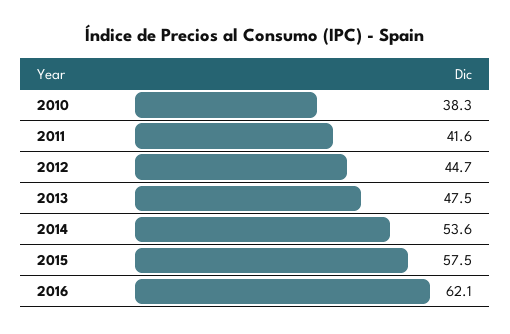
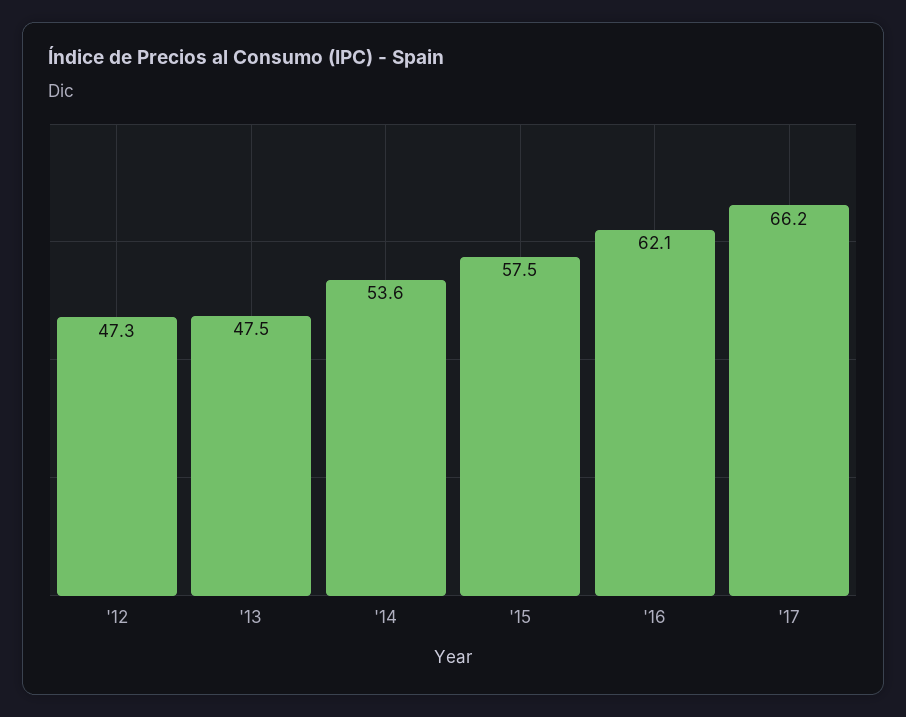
2010: 38.3 -> none
2011: 41.6 -> none
2012: 44.7 -> 47.3
'17: none -> 66.2

